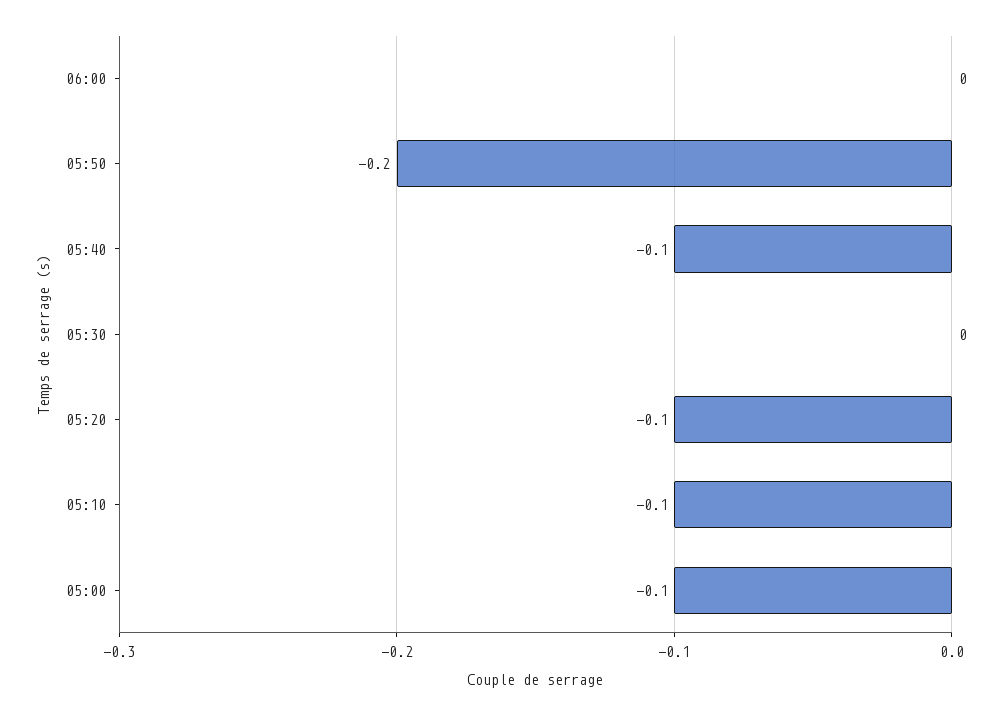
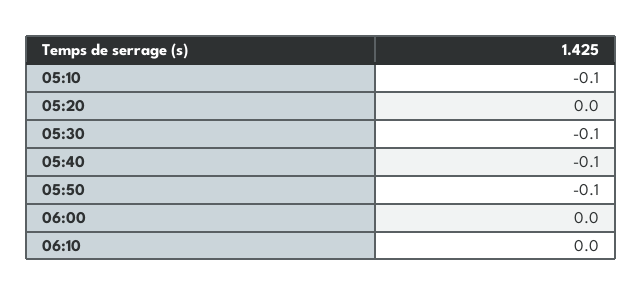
05:50: -0.2 -> -0.1
05:30: 0 -> -0.1
05:20: -0.1 -> 0
05:00: -0.1 -> none
06:10: none -> 0

